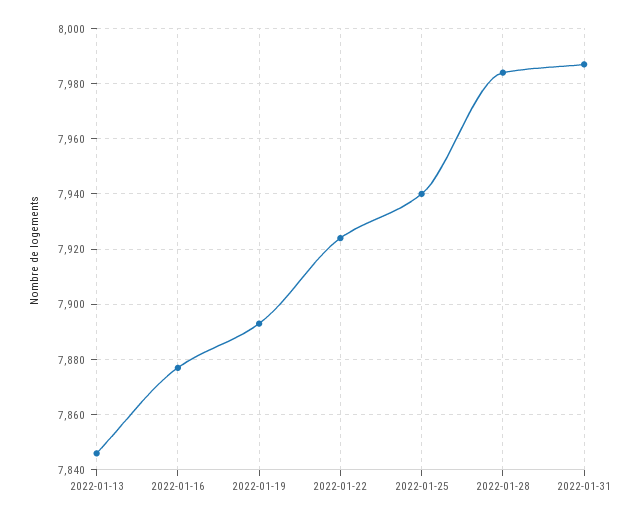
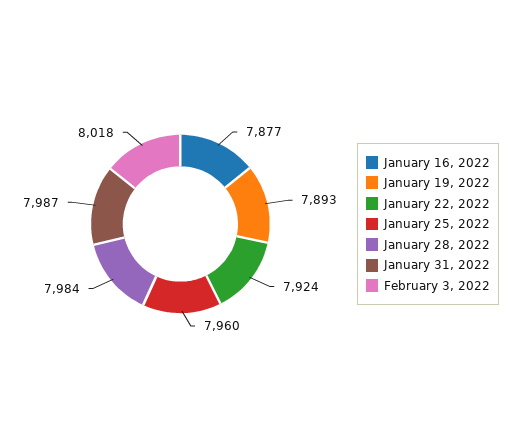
2022-01-13: 7845 -> none
2022-01-25: 7940 -> 7960
February 3, 2022: none -> 8018

